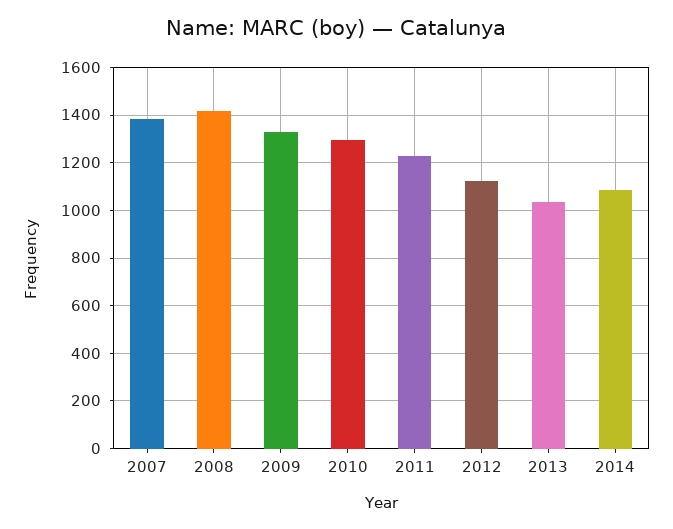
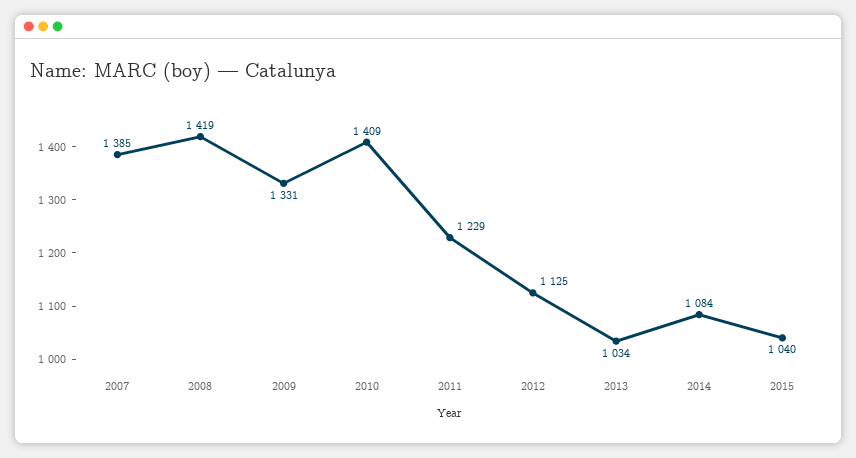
2010: 1300 -> 1409
2015: none -> 1040

